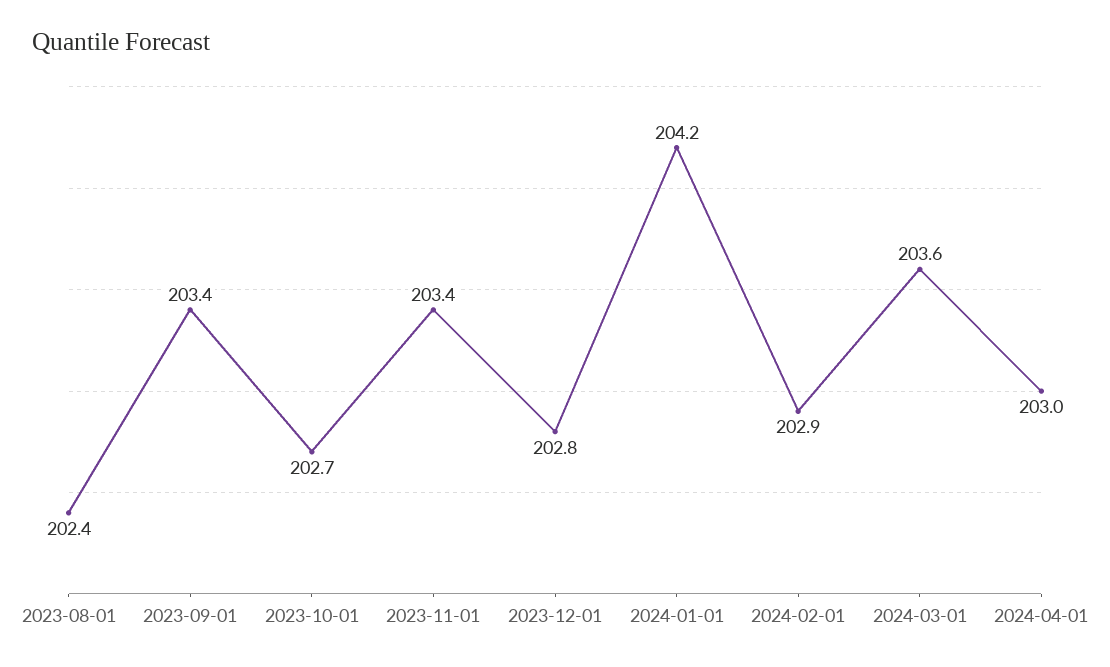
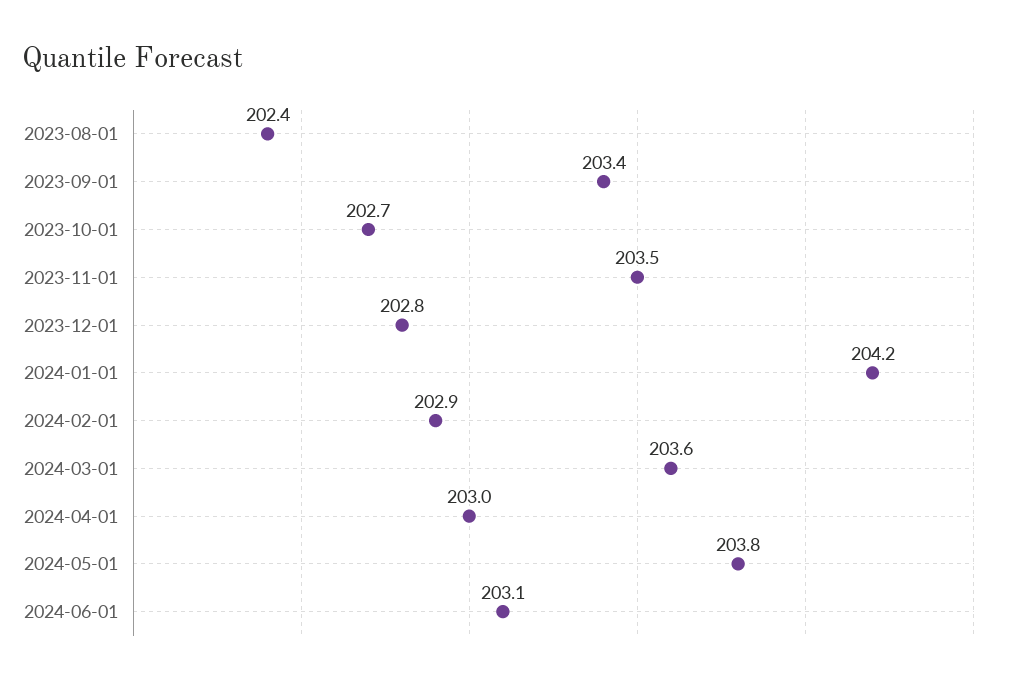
2023-11-01: 203.4 -> 203.5
2024-05-01: none -> 203.8
2024-06-01: none -> 203.1

